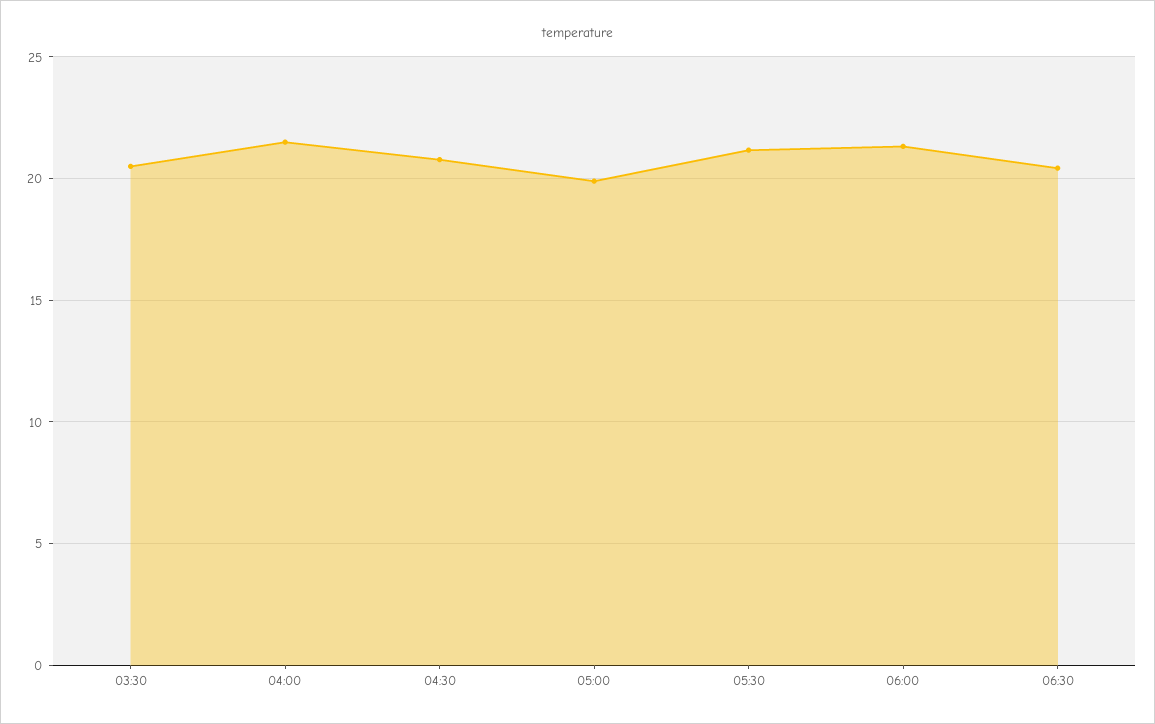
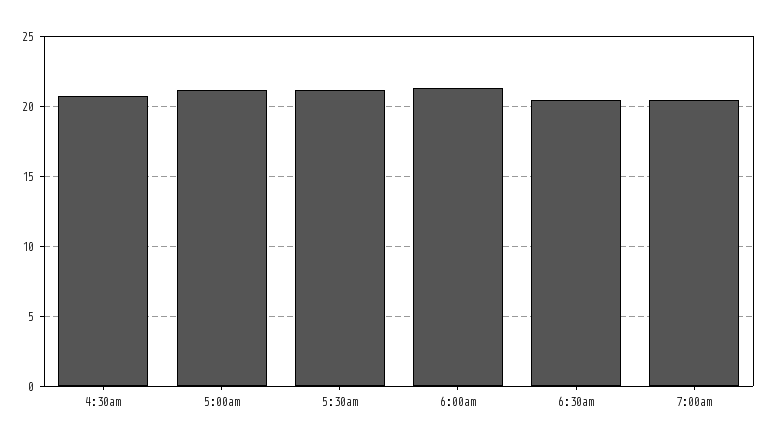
03:30: 20.5 -> none
04:00: 21.5 -> none
05:00: 20 -> 21
7:00am: none -> 20.5

